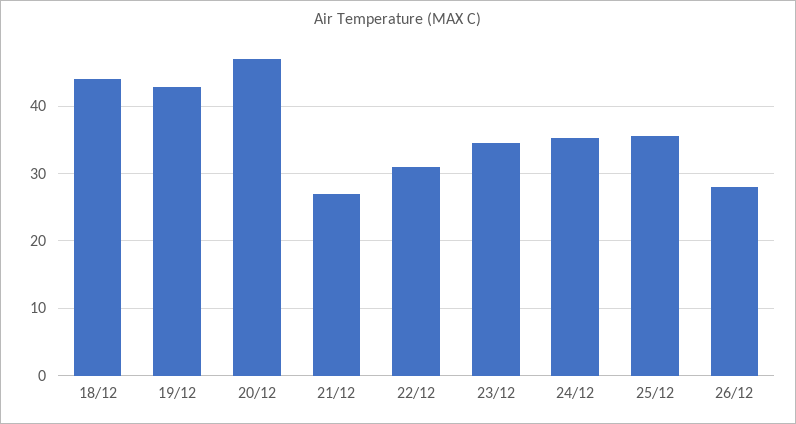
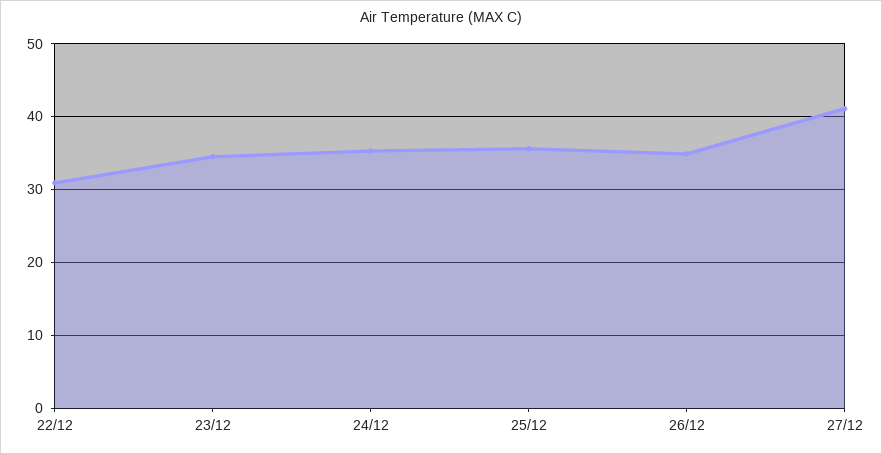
18/12: 44 -> none
19/12: 43 -> none
20/12: 47 -> none
21/12: 27 -> none
26/12: 28 -> 35
27/12: none -> 41

